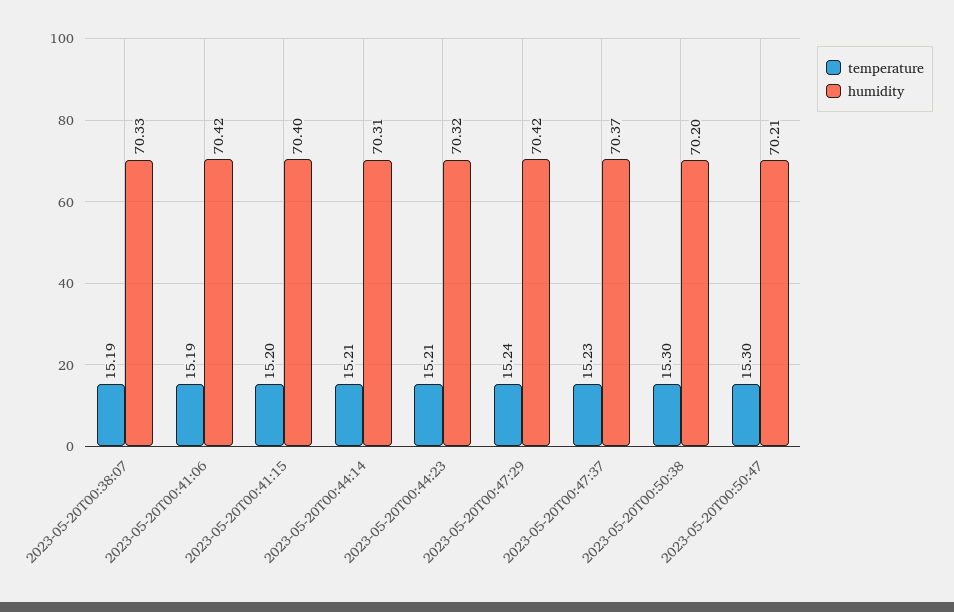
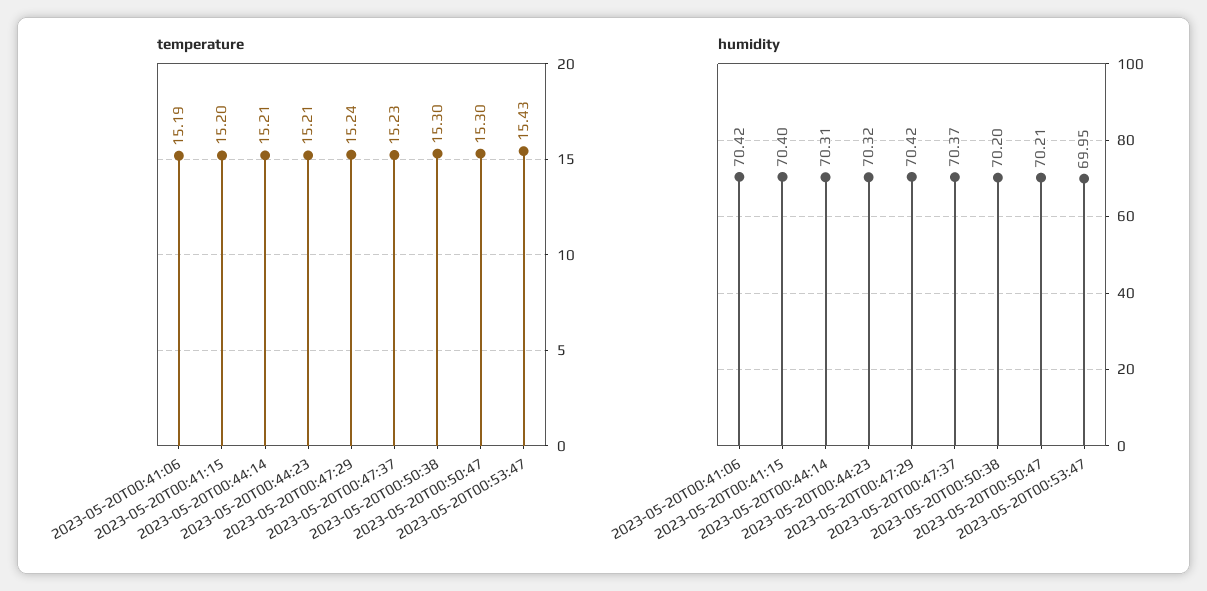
temperature, 2023-05-20T00:38:07: 15.19 -> none
humidity, 2023-05-20T00:38:07: 70.33 -> none
temperature, 2023-05-20T00:53:47: none -> 15.43
humidity, 2023-05-20T00:53:47: none -> 69.95

